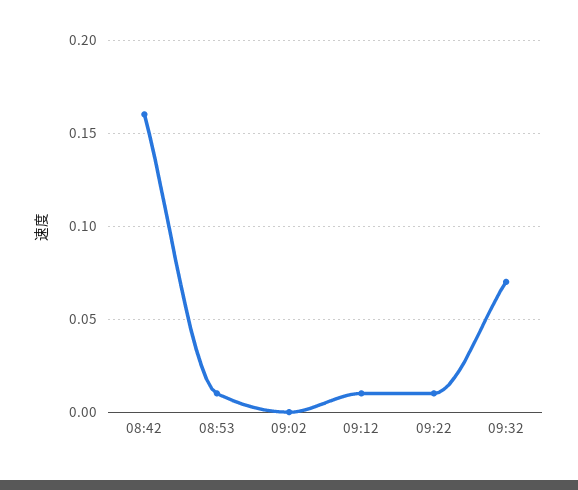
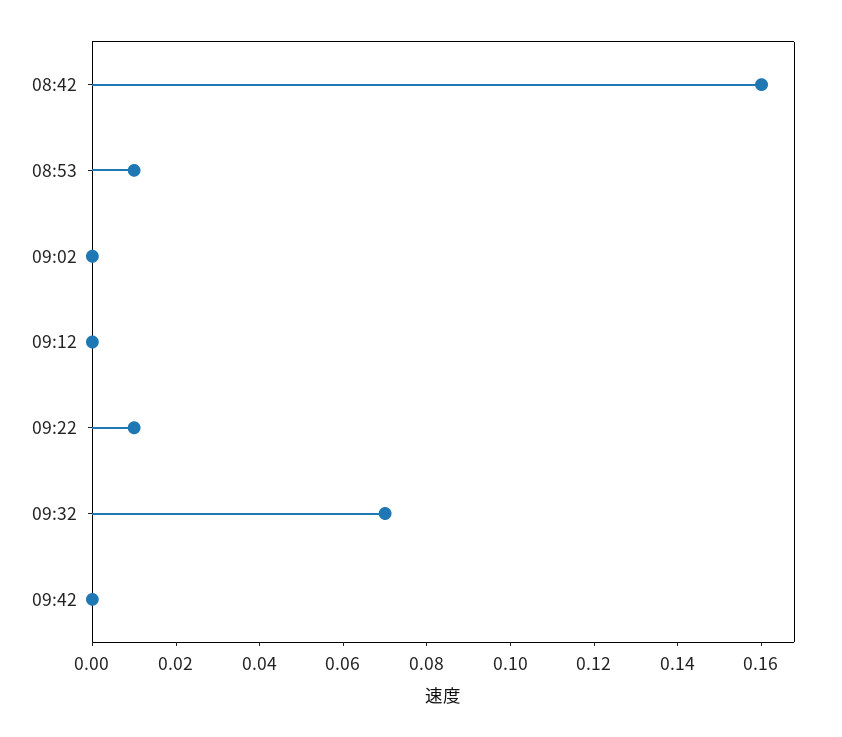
09:12: 0.01 -> 0
09:42: none -> 0

